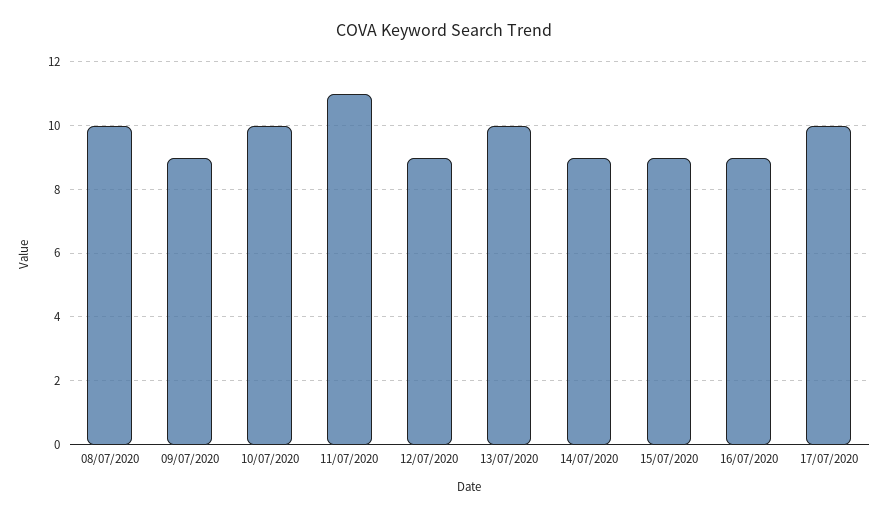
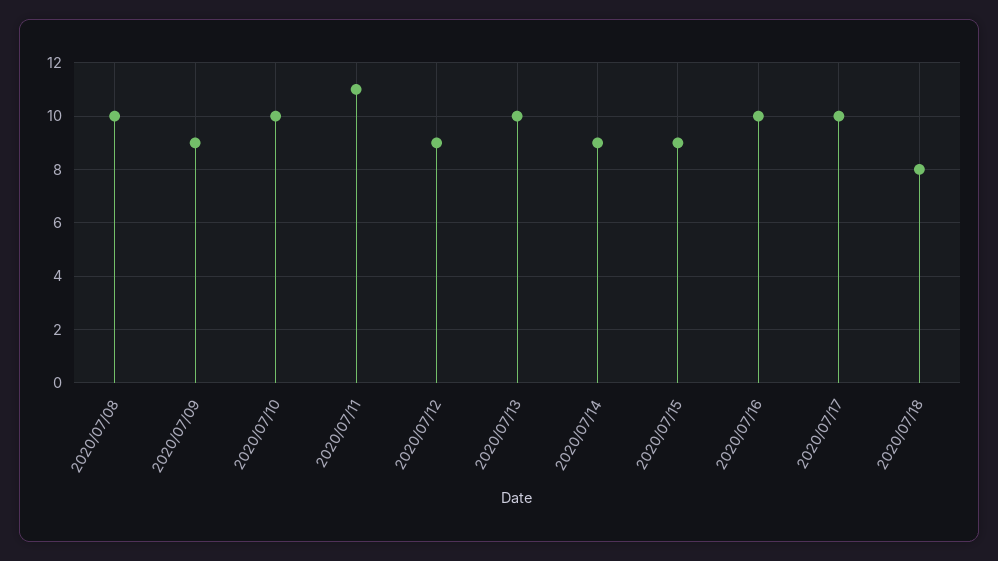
16/07/2020: 9 -> 10
2020/07/18: none -> 8

